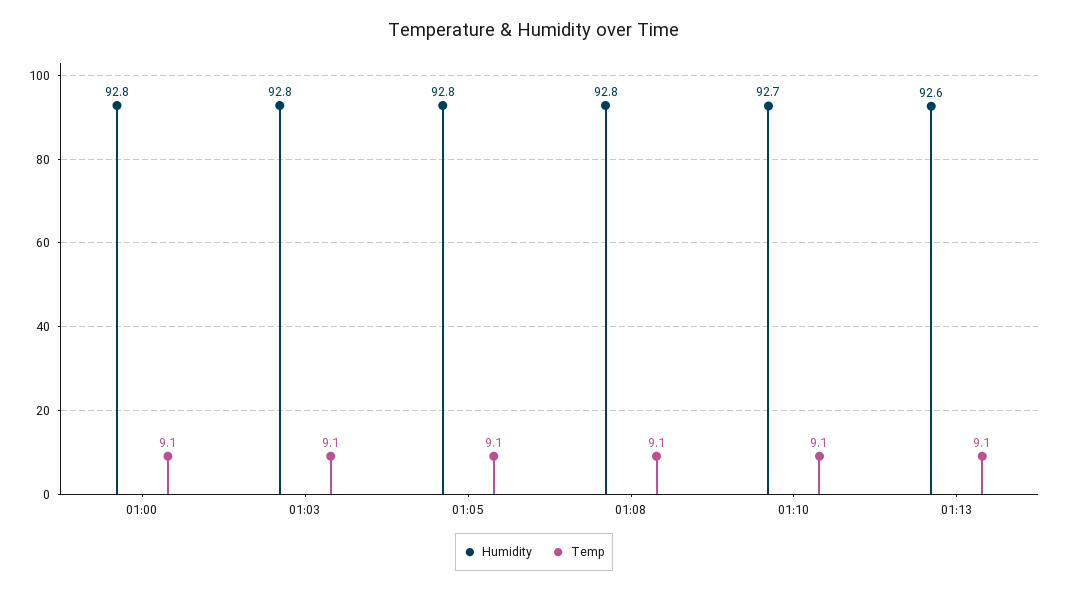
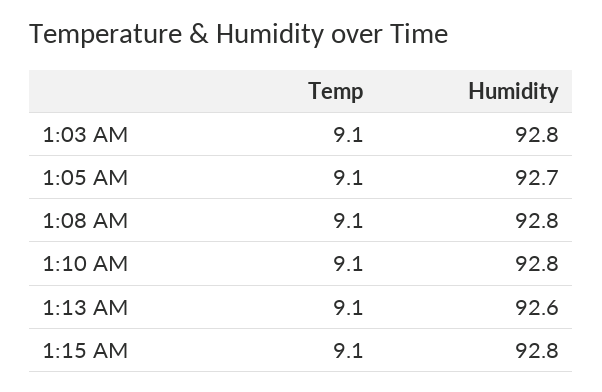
Humidity, 01:00: 92.8 -> none
Temp, 01:00: 9.1 -> none
Humidity, 01:05: 92.8 -> 92.7
Humidity, 01:10: 92.7 -> 92.8
Temp, 1:15 AM: none -> 9.1
Humidity, 1:15 AM: none -> 92.8

